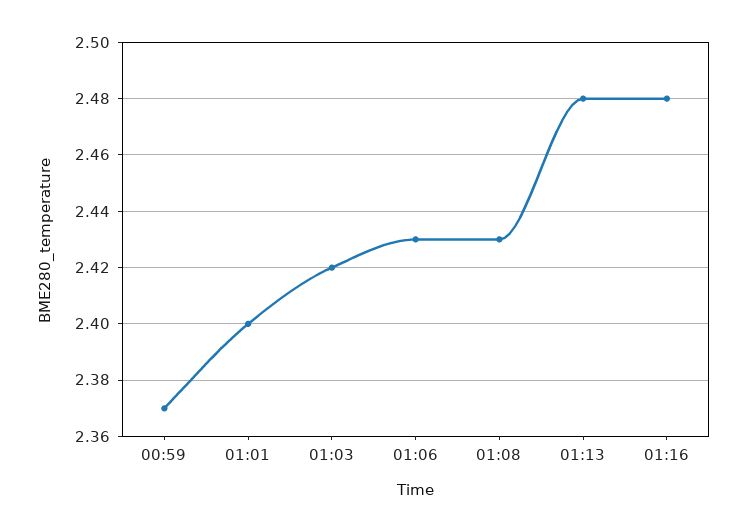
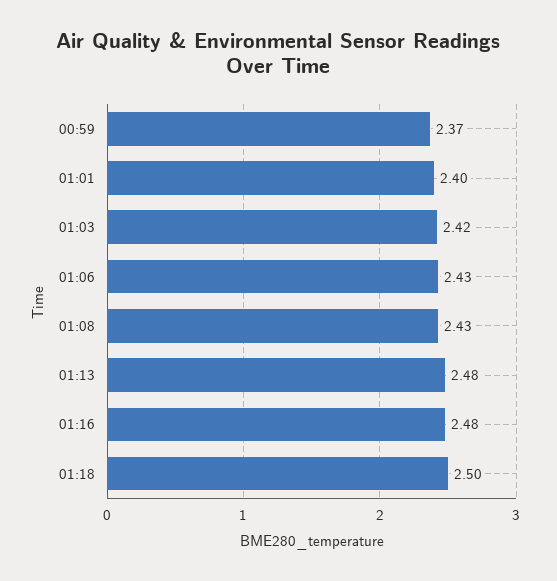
01:18: none -> 2.5

